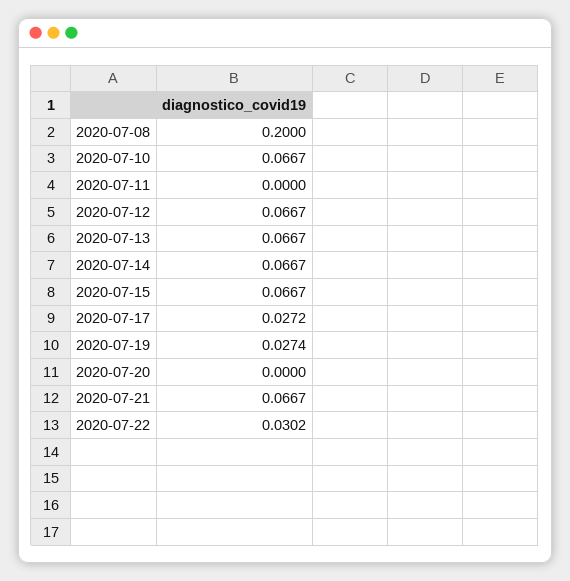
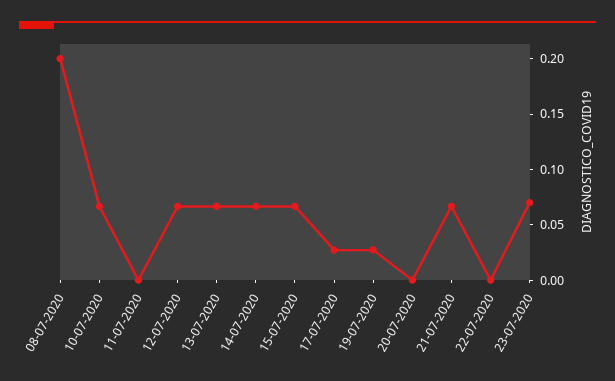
2020-07-22: 0.0302 -> 0
23-07-2020: none -> 0.07

